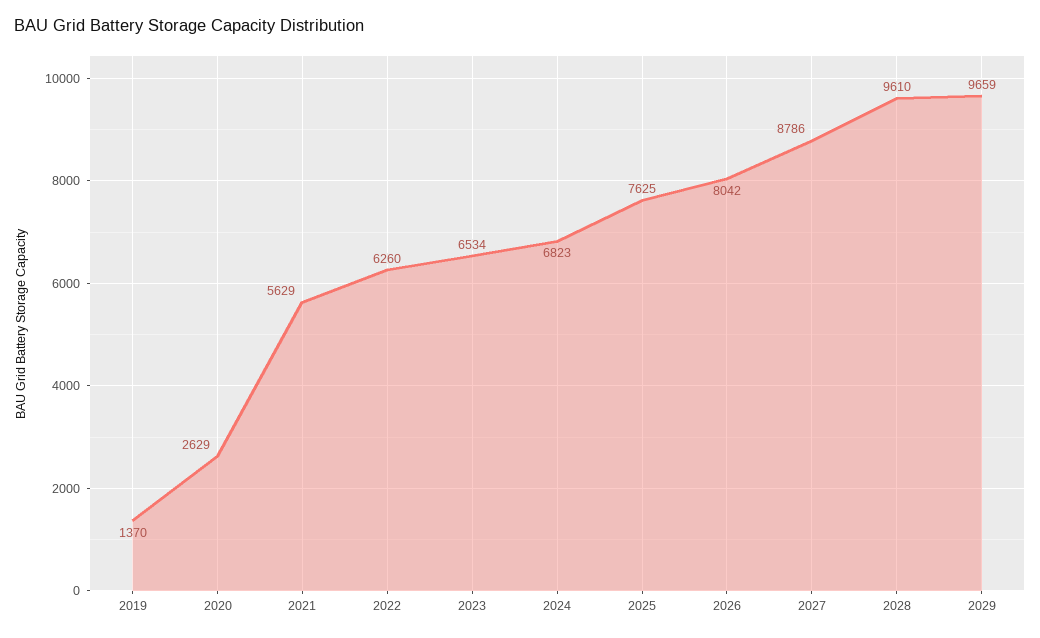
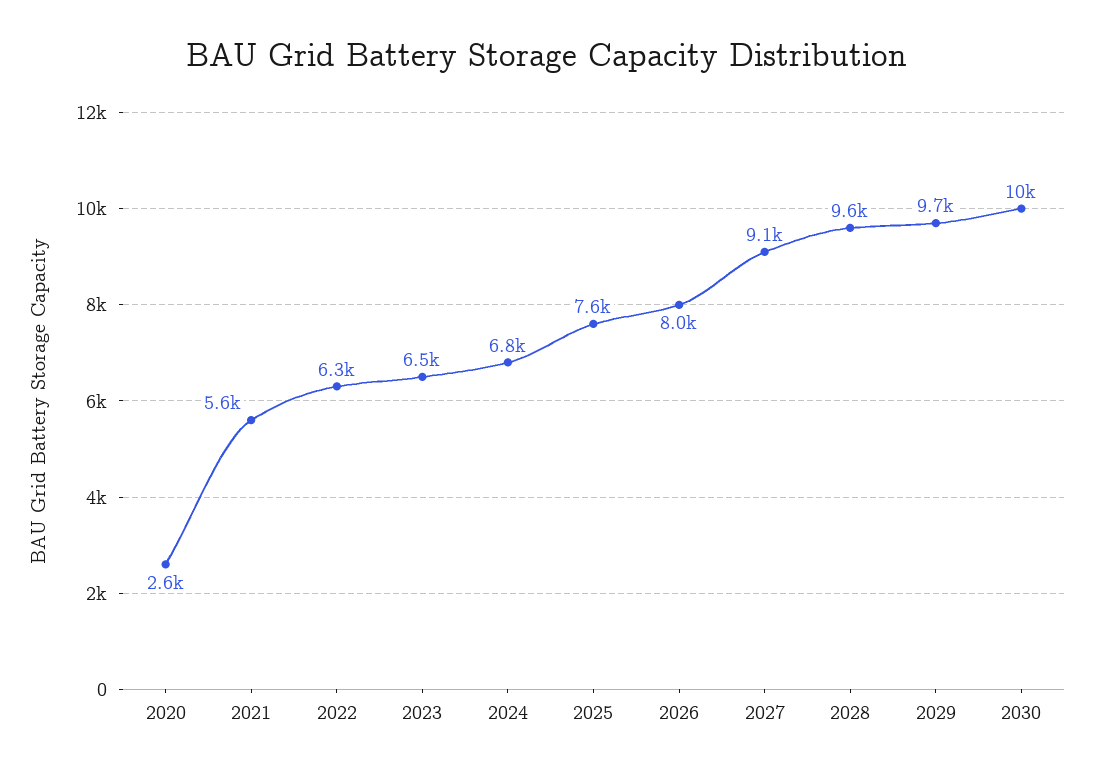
2019: 1370 -> none
2027: 8786 -> 9100
2030: none -> 10000

